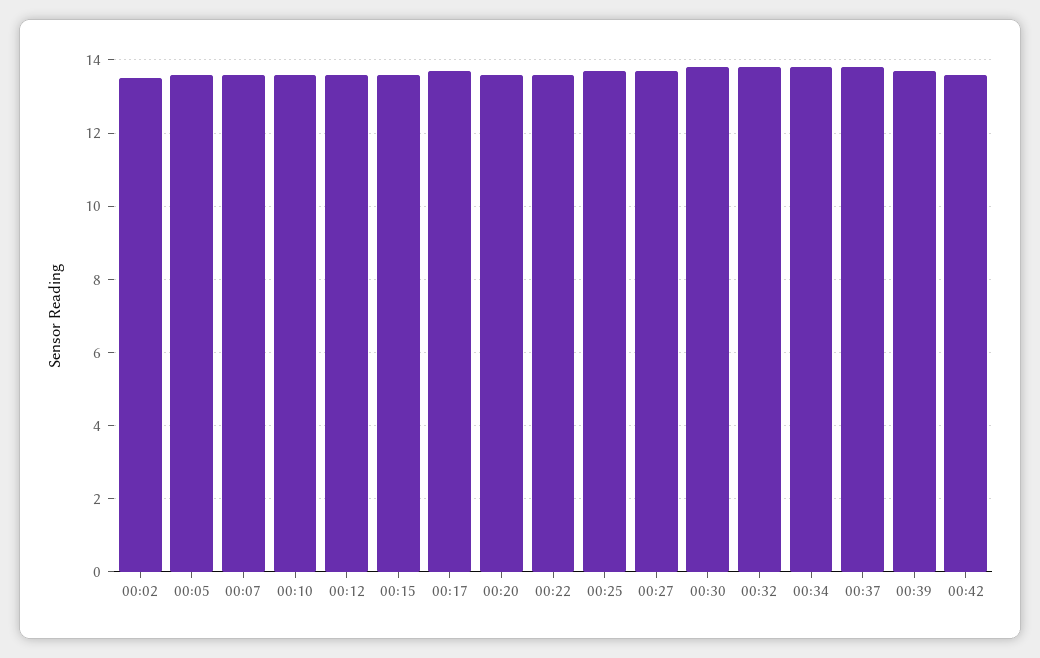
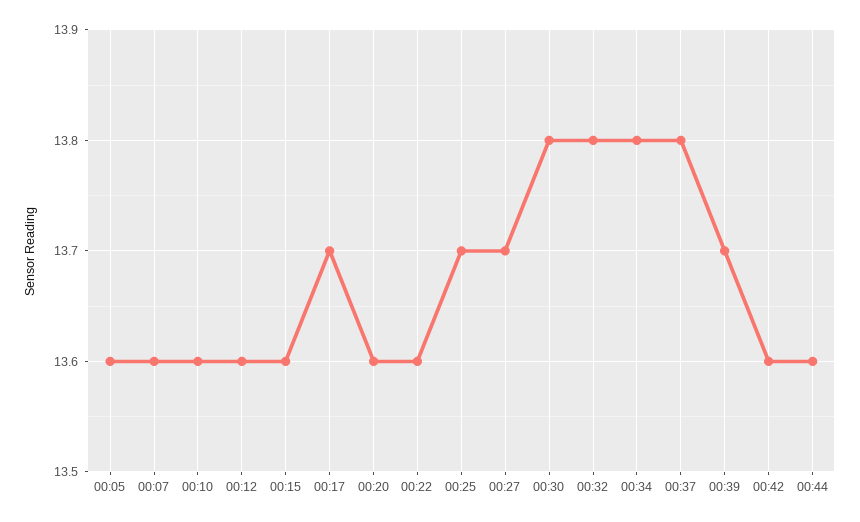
00:02: 13.5 -> none
00:44: none -> 13.6

